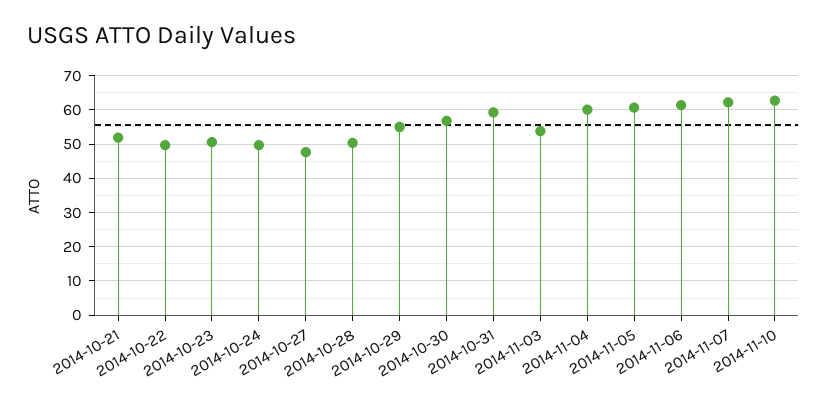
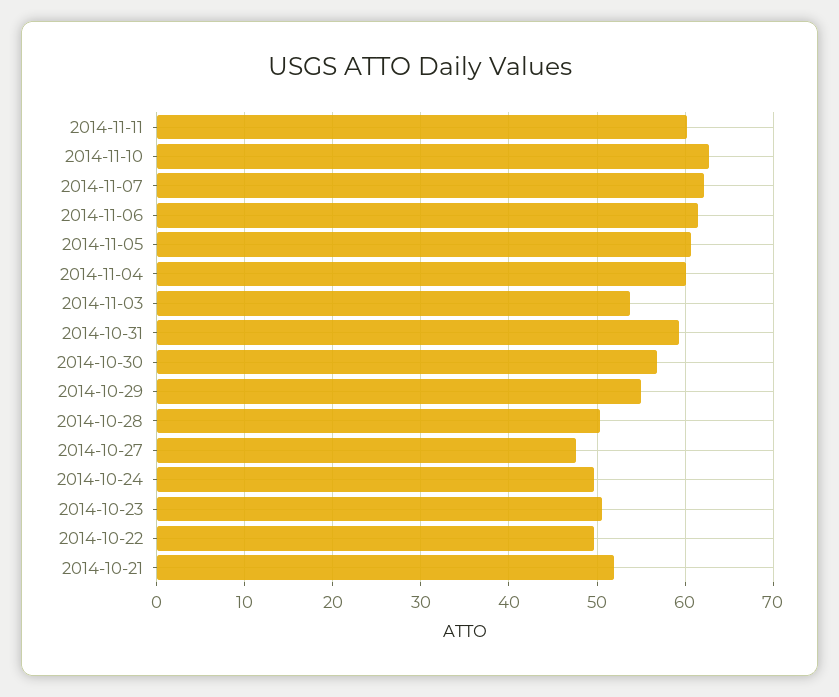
2014-11-11: none -> 60

